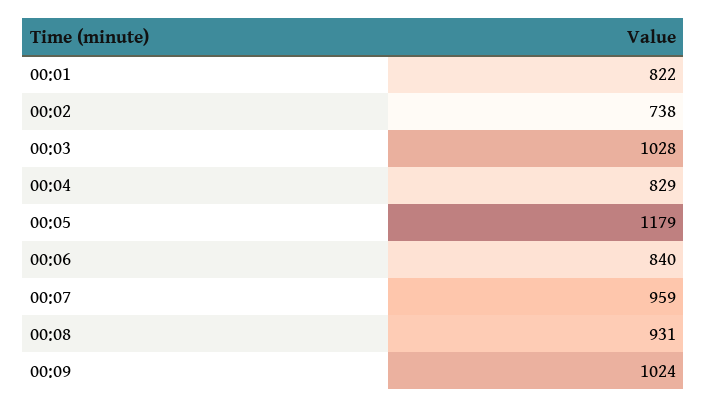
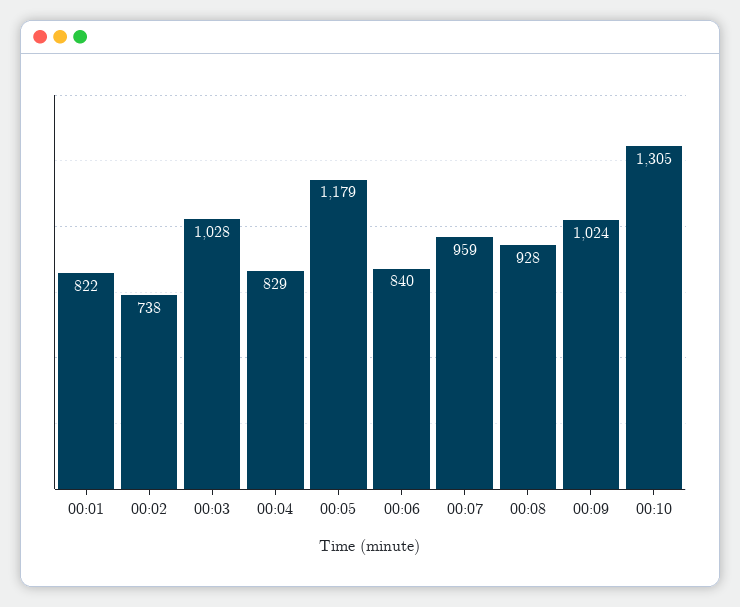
00:08: 931 -> 928
00:10: none -> 1305

